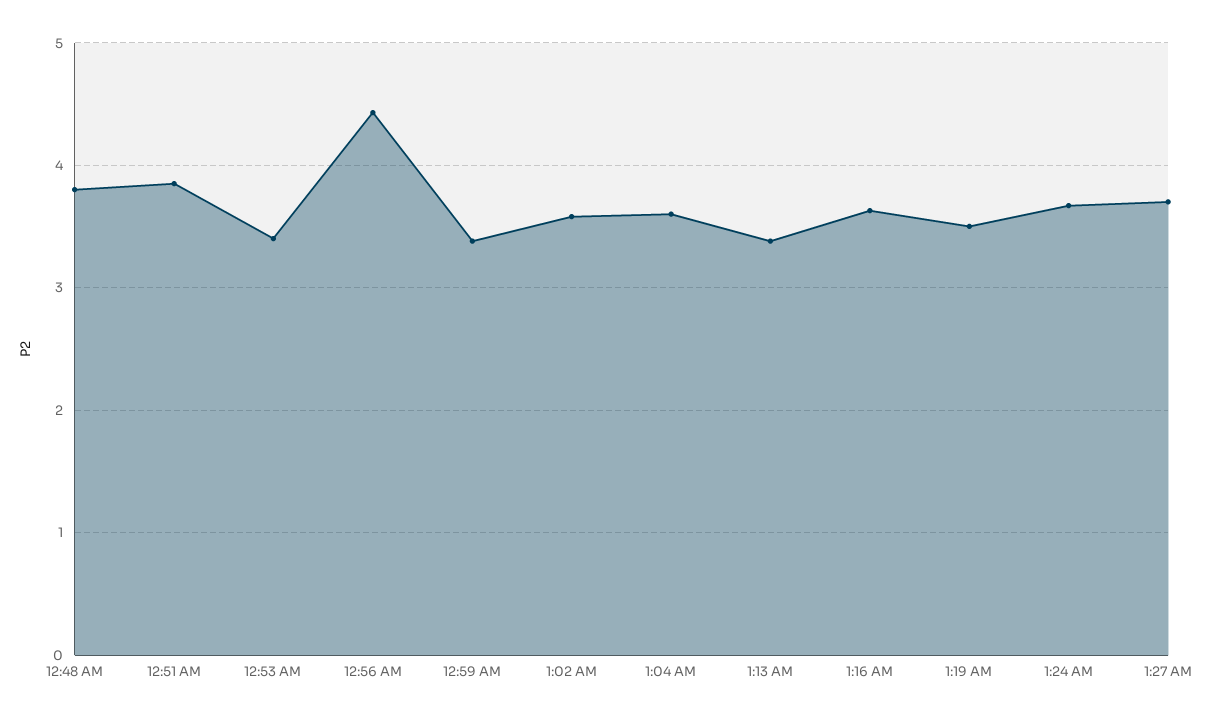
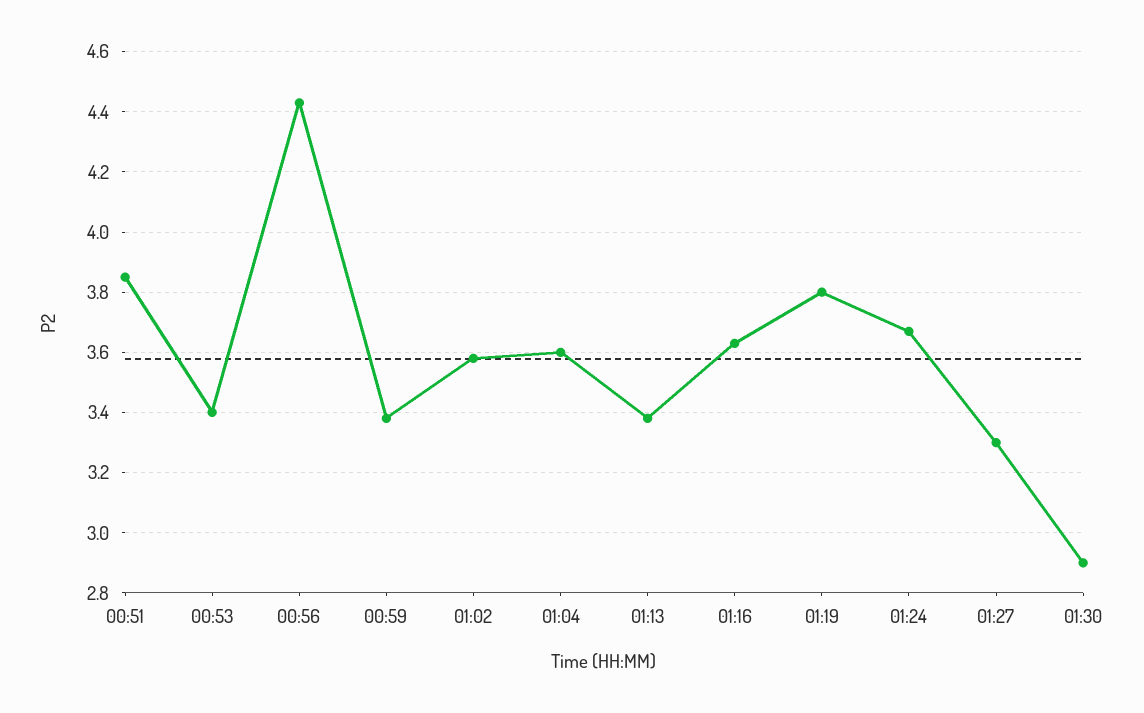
12:48 AM: 3.8 -> none
1:19 AM: 3.5 -> 3.8
1:27 AM: 3.7 -> 3.3
01:30: none -> 2.9

